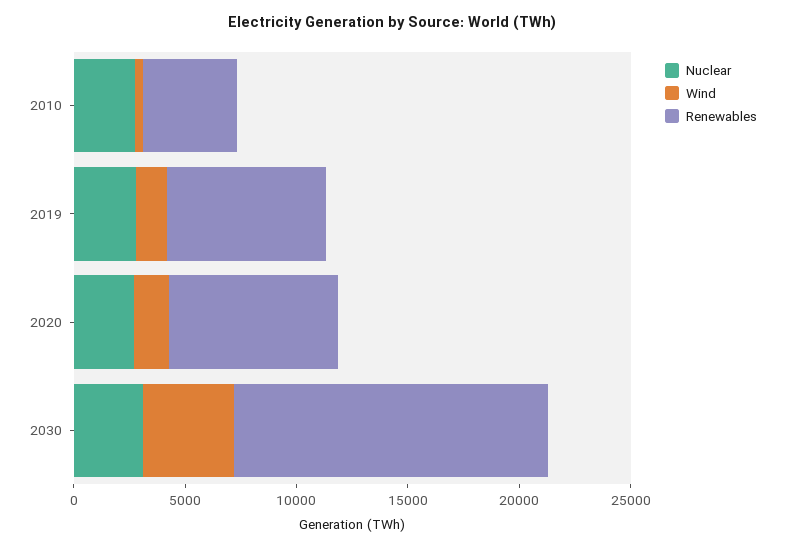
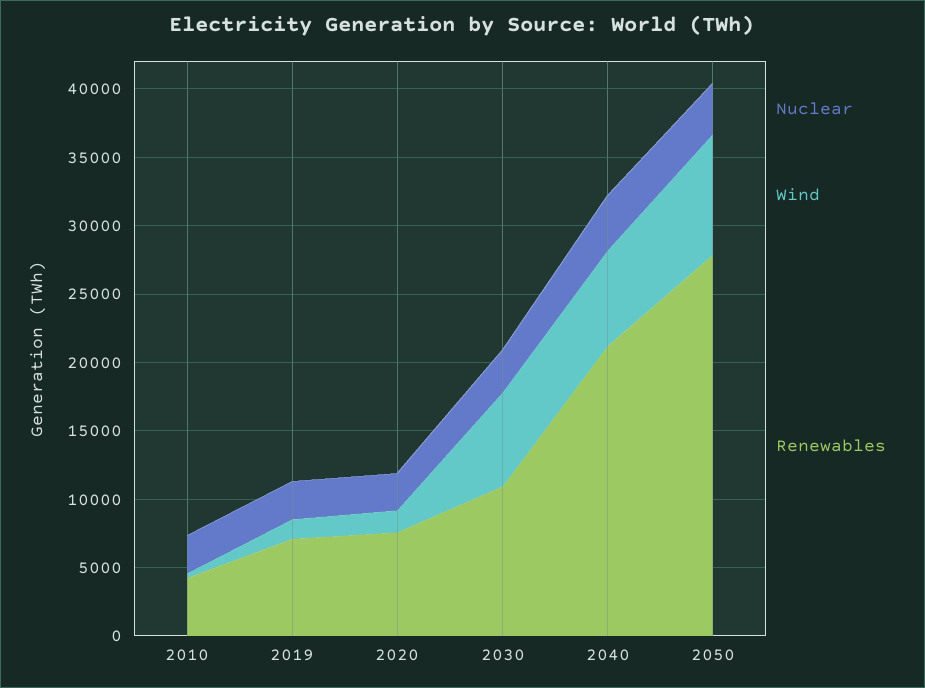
Wind, 2030: 4000 -> 7000
Renewables, 2030: 14000 -> 11000
Nuclear, 2040: none -> 4000
Wind, 2040: none -> 7000
Renewables, 2040: none -> 21000
Nuclear, 2050: none -> 4000
Wind, 2050: none -> 9000
Renewables, 2050: none -> 28000

